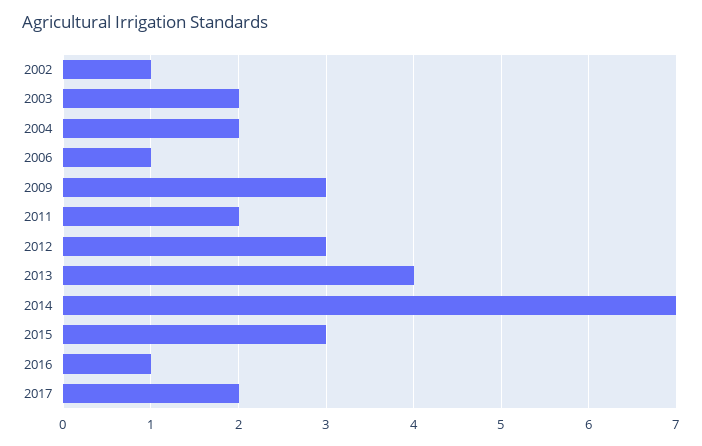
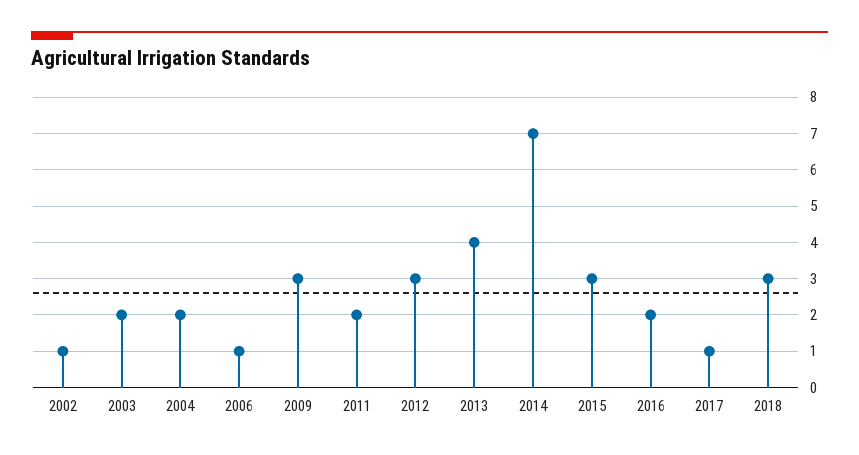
2016: 1 -> 2
2017: 2 -> 1
2018: none -> 3

